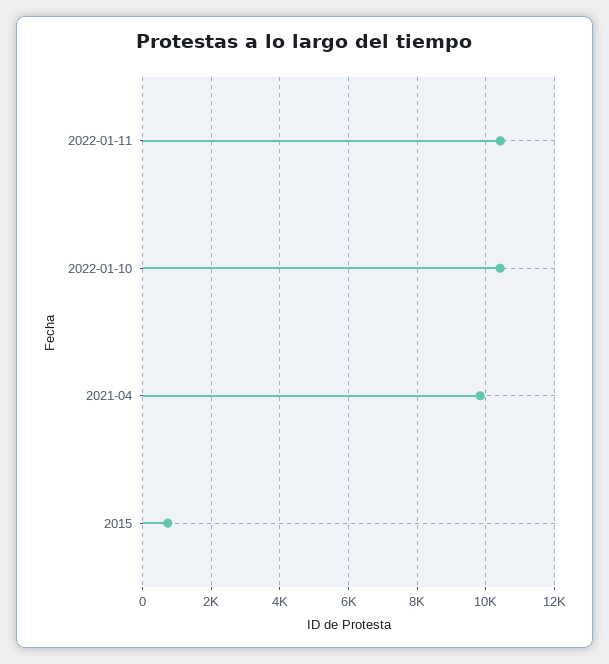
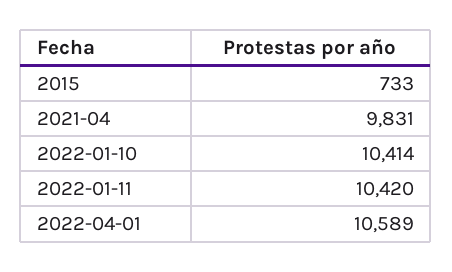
2022-04-01: none -> 10589

